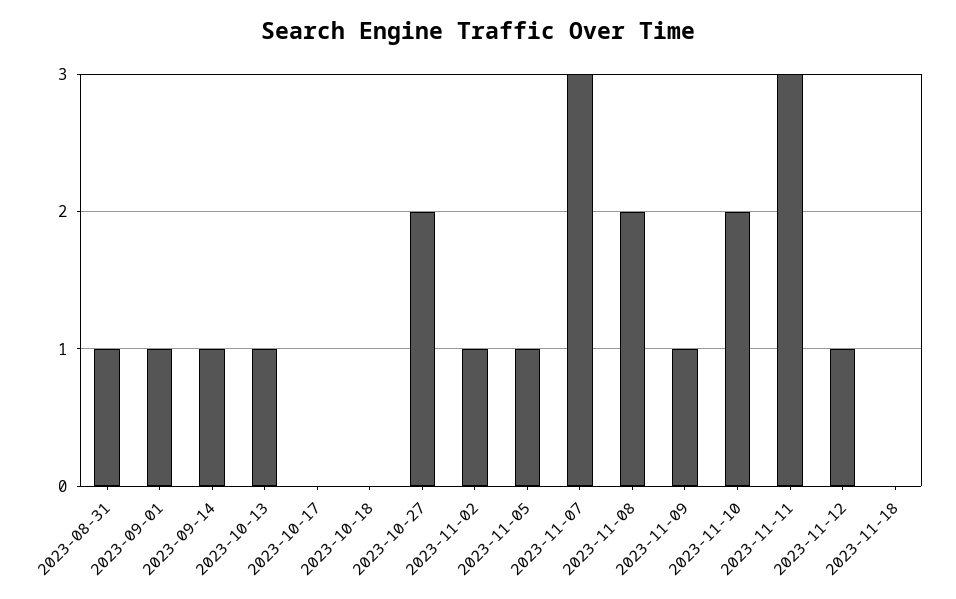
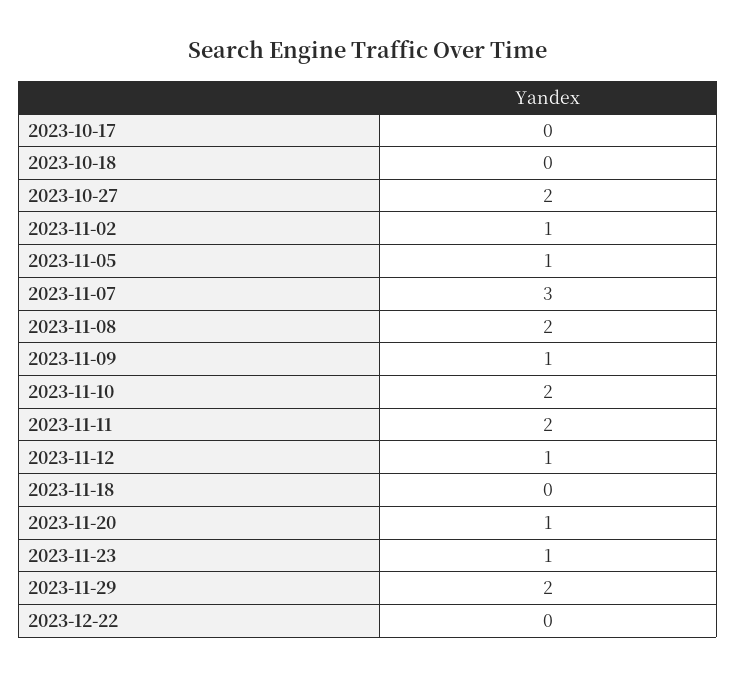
2023-08-31: 1 -> none
2023-09-01: 1 -> none
2023-09-14: 1 -> none
2023-10-13: 1 -> none
2023-11-11: 3 -> 2
2023-11-20: none -> 1
2023-11-23: none -> 1
2023-11-29: none -> 2
2023-12-22: none -> 0

